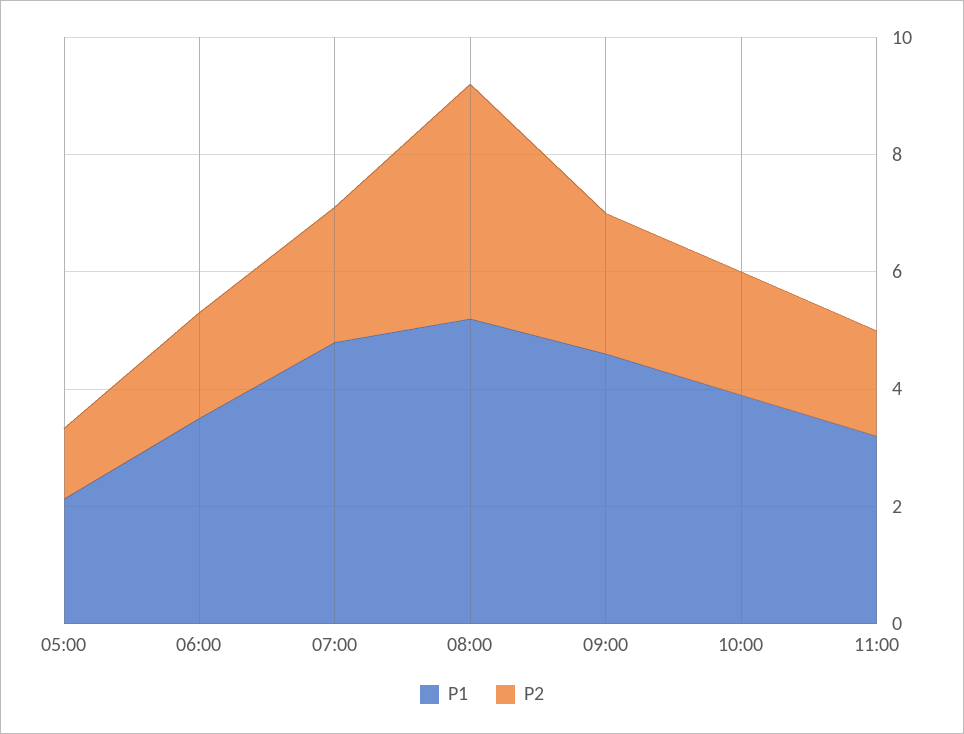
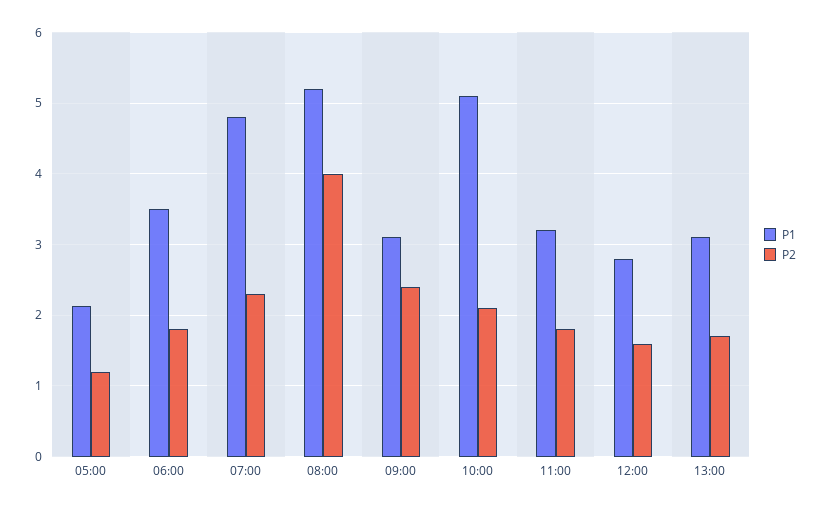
P1, 09:00: 4.5 -> 3.1
P1, 10:00: 4 -> 5.1
P1, 12:00: none -> 2.8
P2, 12:00: none -> 1.6
P1, 13:00: none -> 3.1
P2, 13:00: none -> 1.7

